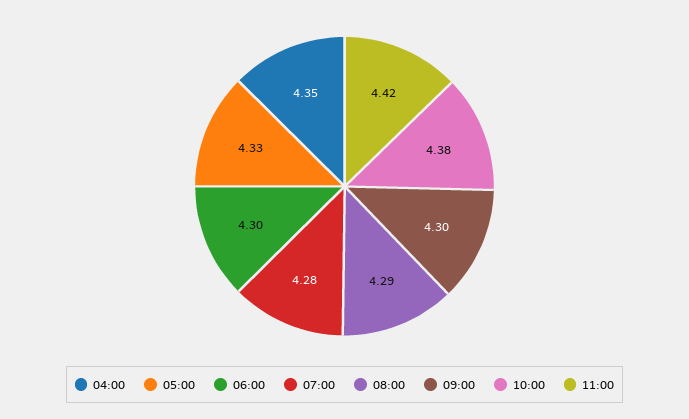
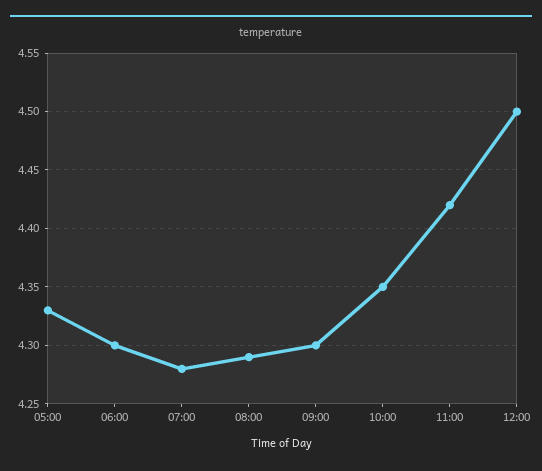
04:00: 4.35 -> none
10:00: 4.38 -> 4.35
12:00: none -> 4.5

